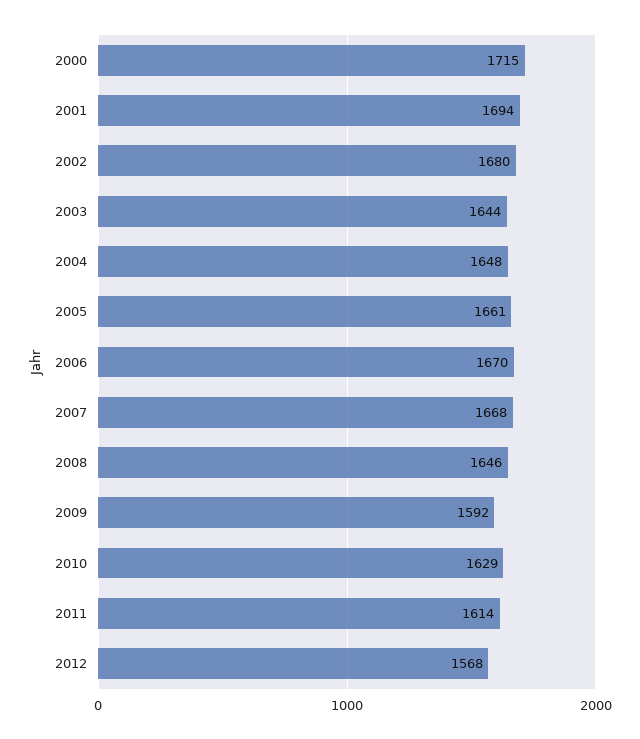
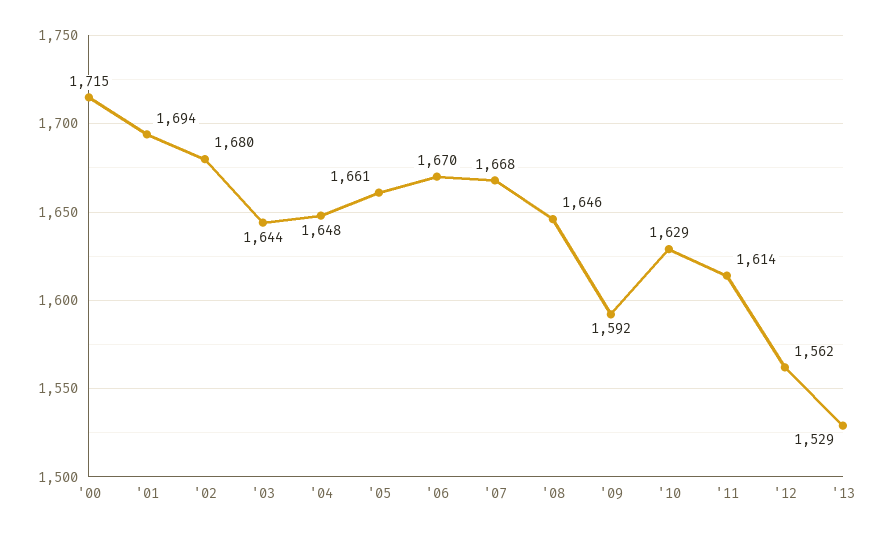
2012: 1568 -> 1562
'13: none -> 1529

